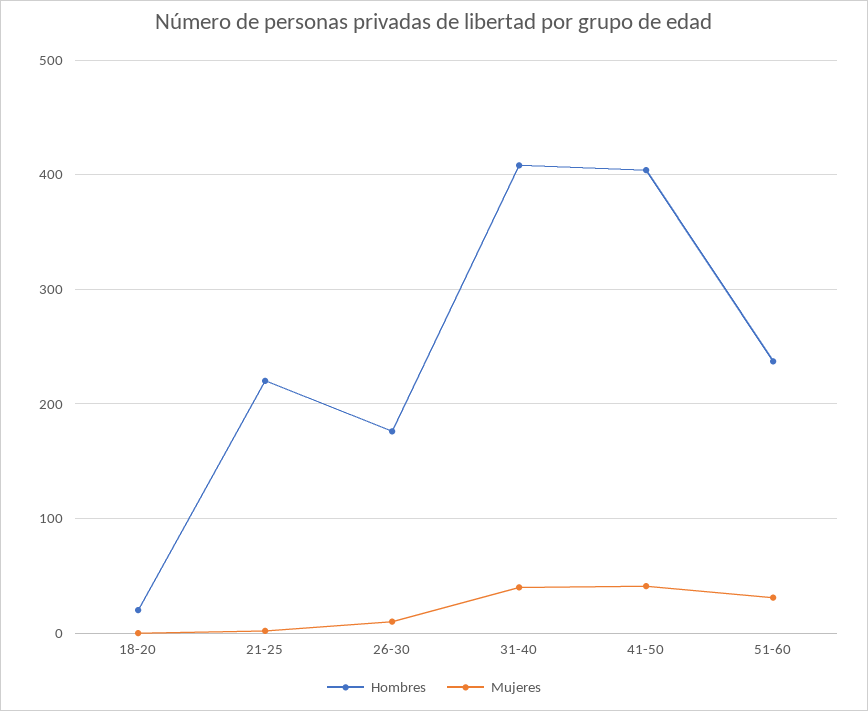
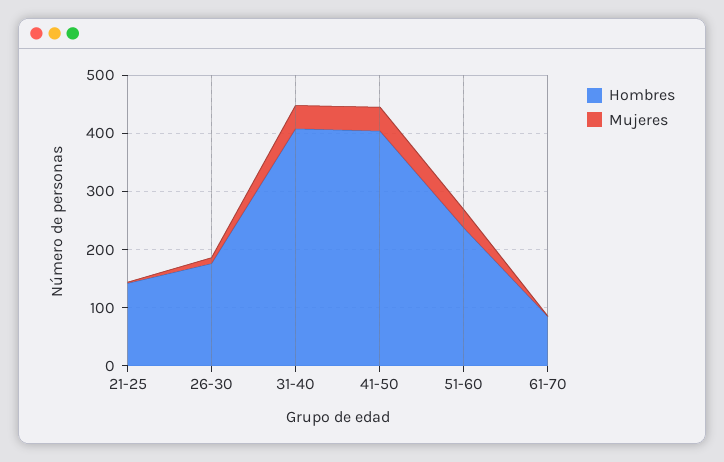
Hombres, 18-20: 20 -> none
Mujeres, 18-20: 0 -> none
Hombres, 21-25: 220 -> 140
Hombres, 61-70: none -> 80
Mujeres, 61-70: none -> 0

